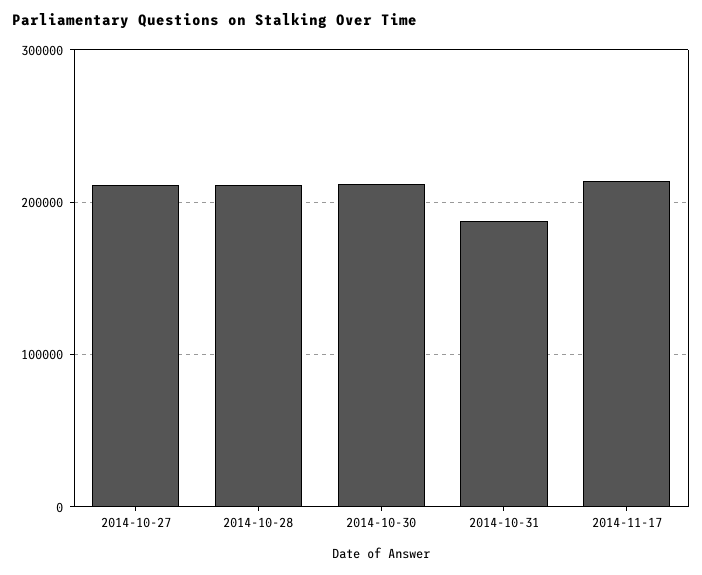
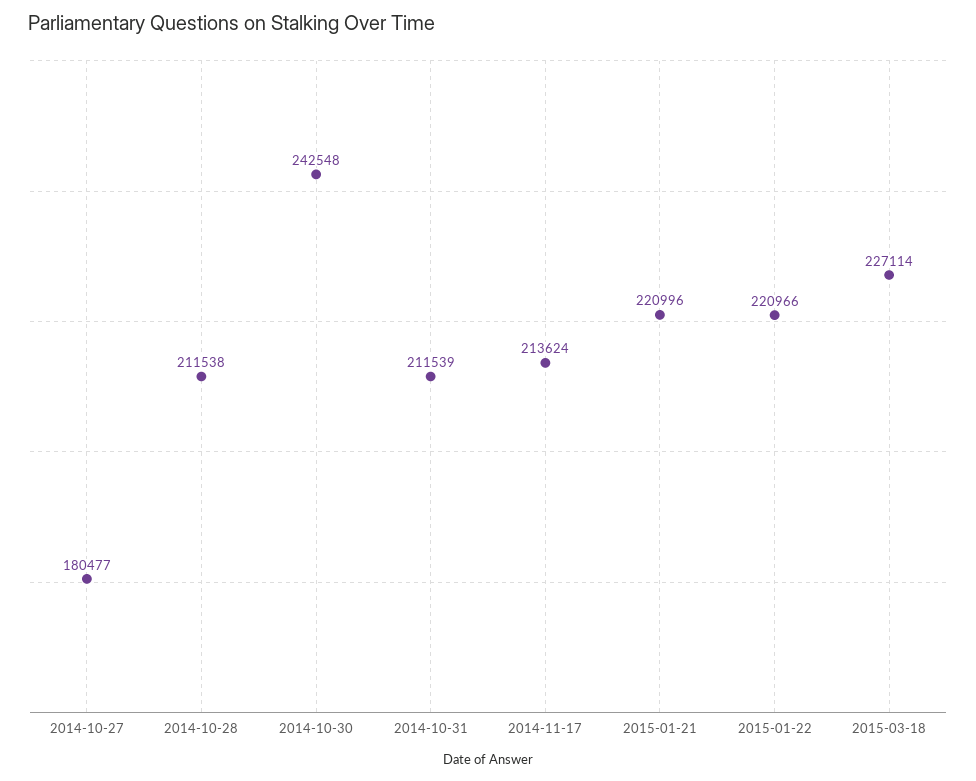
2014-10-27: 210000 -> 180477
2014-10-30: 210000 -> 242548
2014-10-31: 190000 -> 211539
2015-01-21: none -> 220996
2015-01-22: none -> 220966
2015-03-18: none -> 227114

